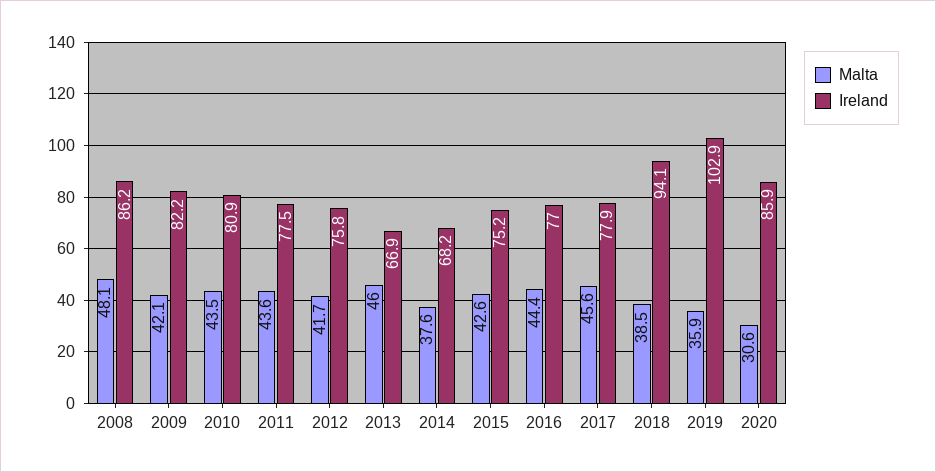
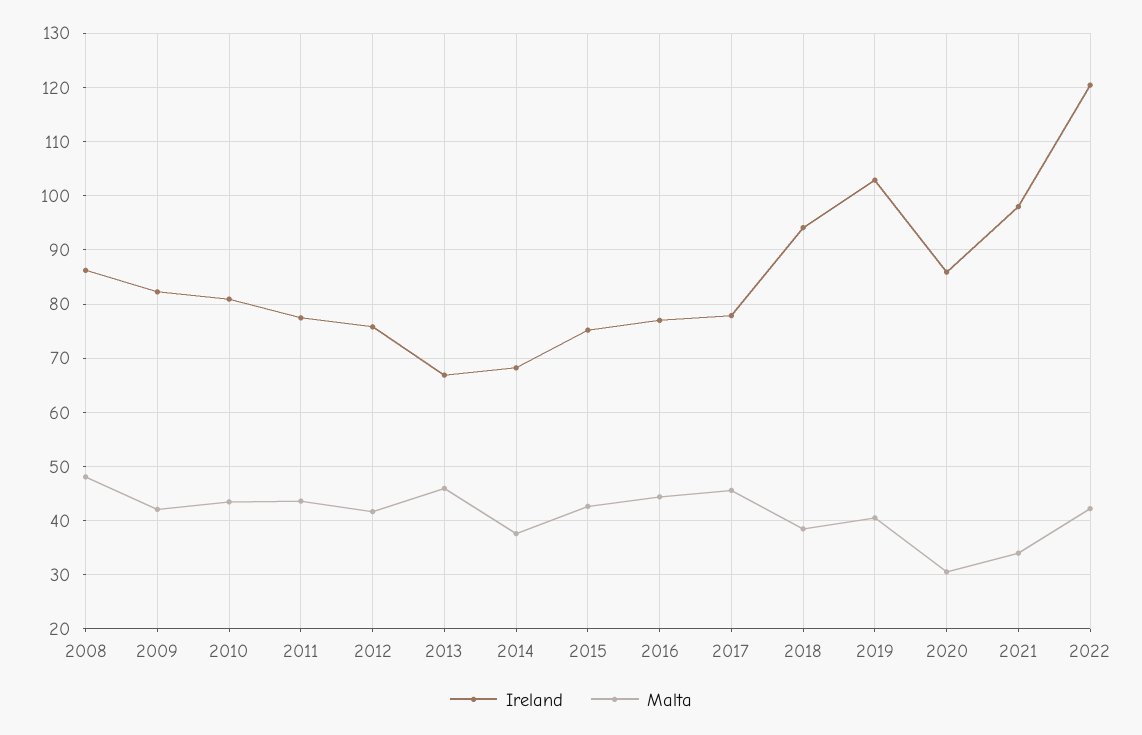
Malta, 2019: 35.9 -> 40
Ireland, 2021: none -> 98
Malta, 2021: none -> 34
Ireland, 2022: none -> 120
Malta, 2022: none -> 42

